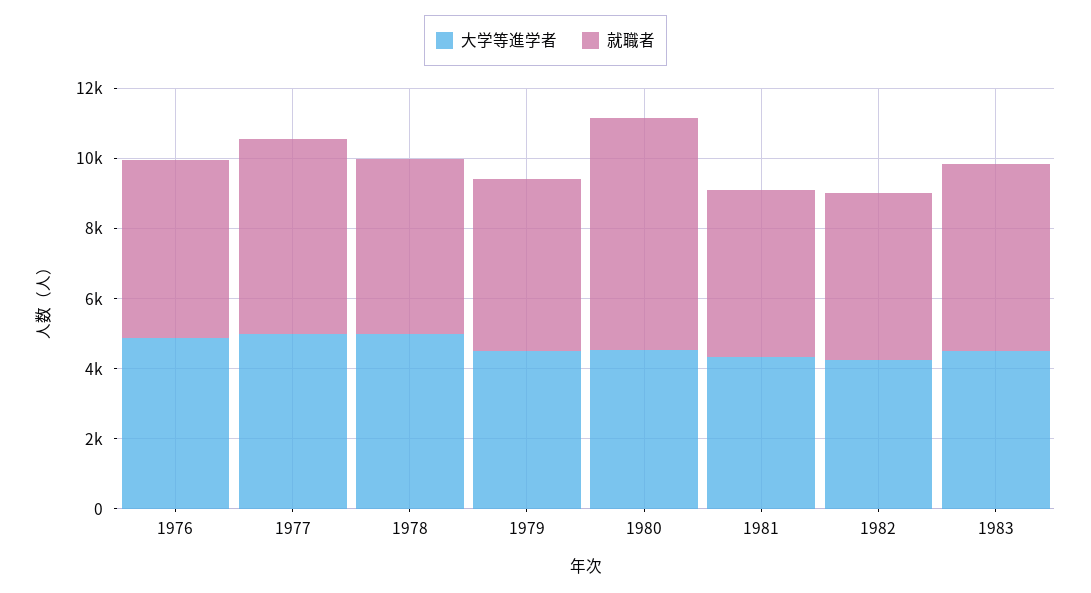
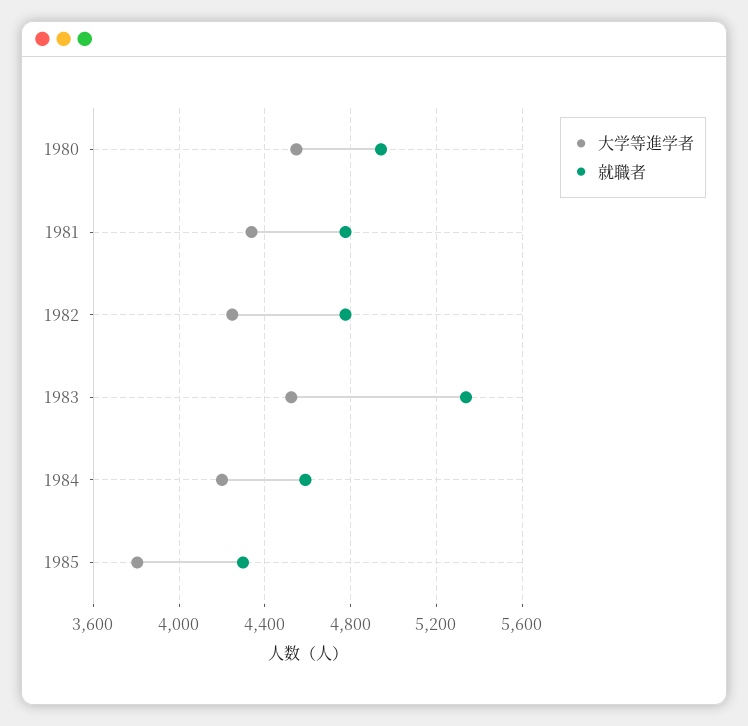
大学等進学者, 1976: 5000 -> none
就職者, 1976: 5000 -> none
大学等進学者, 1977: 5000 -> none
就職者, 1977: 5500 -> none
大学等進学者, 1978: 5000 -> none
就職者, 1978: 5000 -> none
大学等進学者, 1979: 4500 -> none
就職者, 1979: 5000 -> none
就職者, 1980: 6500 -> 4950
大学等進学者, 1984: none -> 4200
就職者, 1984: none -> 4600
大学等進学者, 1985: none -> 3800
就職者, 1985: none -> 4300

